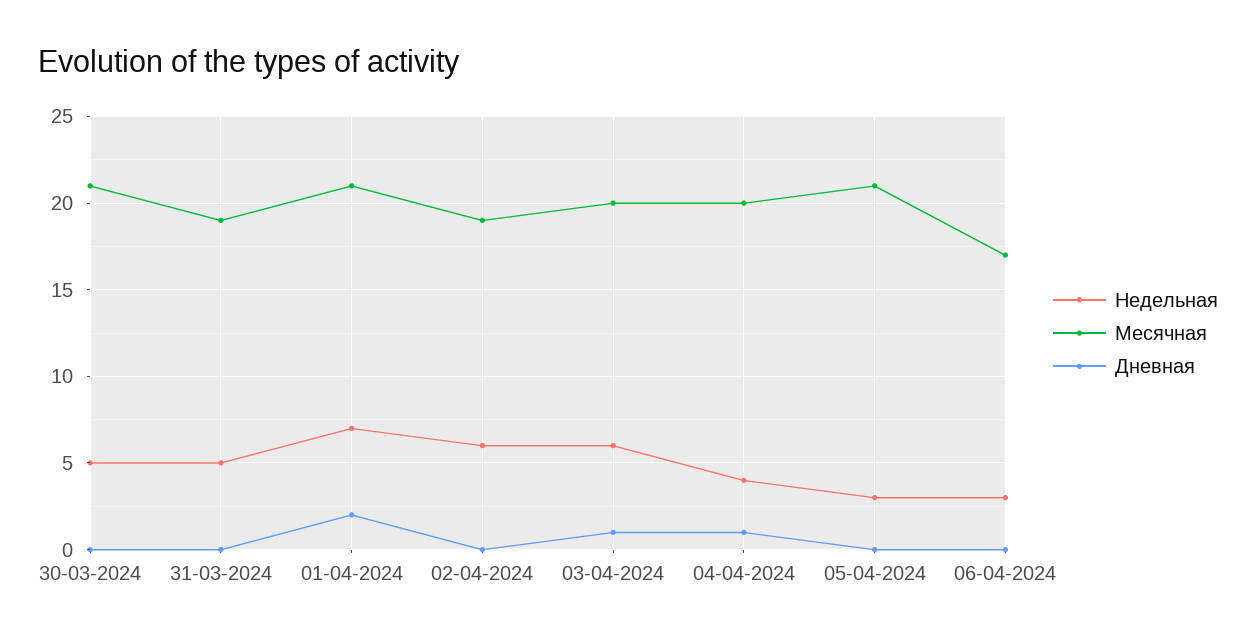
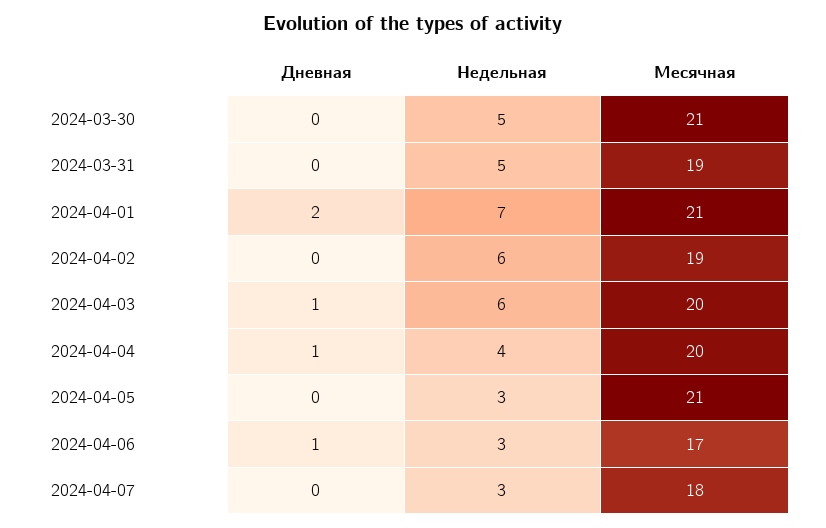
Дневная, 06-04-2024: 0 -> 1
Дневная, 2024-04-07: none -> 0
Недельная, 2024-04-07: none -> 3
Месячная, 2024-04-07: none -> 18

